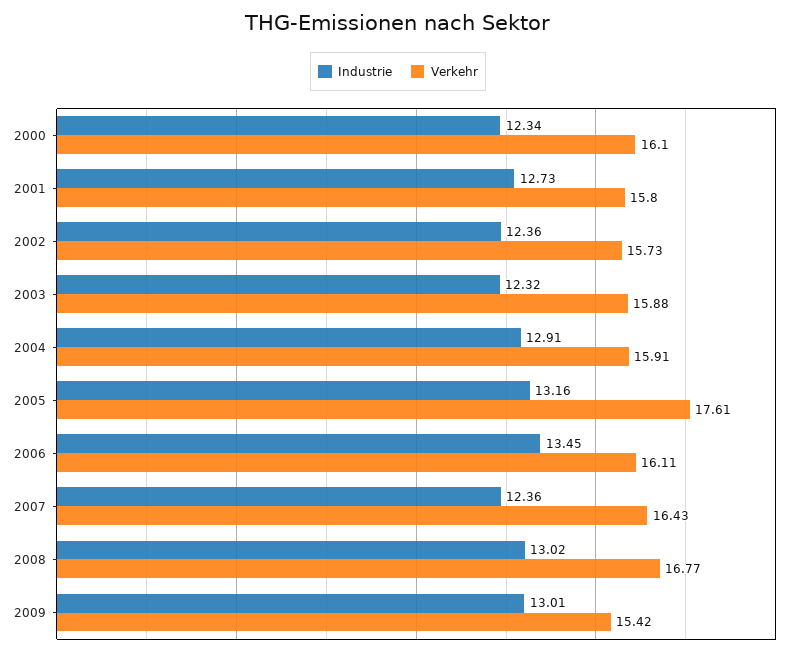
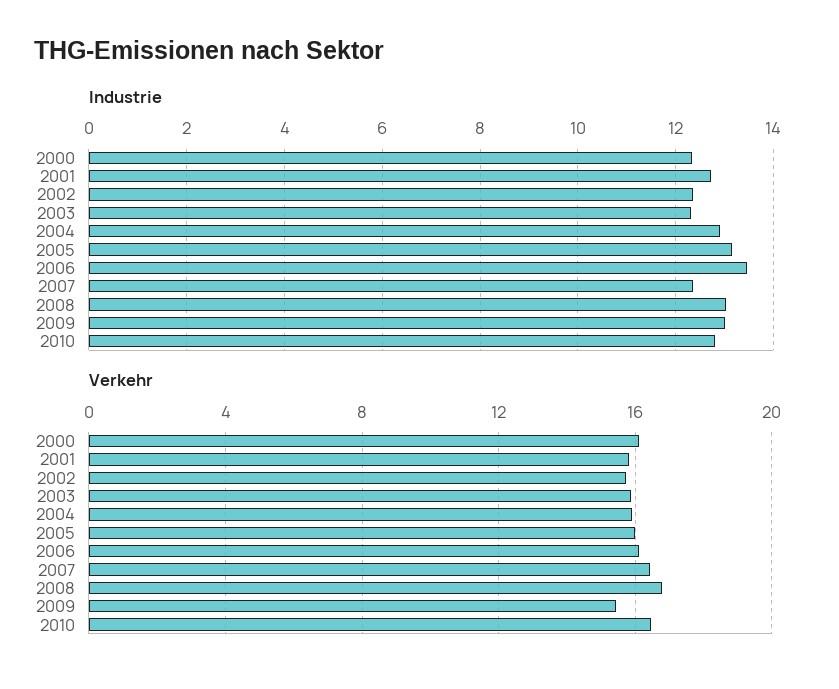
Verkehr, 2005: 17.61 -> 16
Industrie, 2010: none -> 12.8
Verkehr, 2010: none -> 16.5

